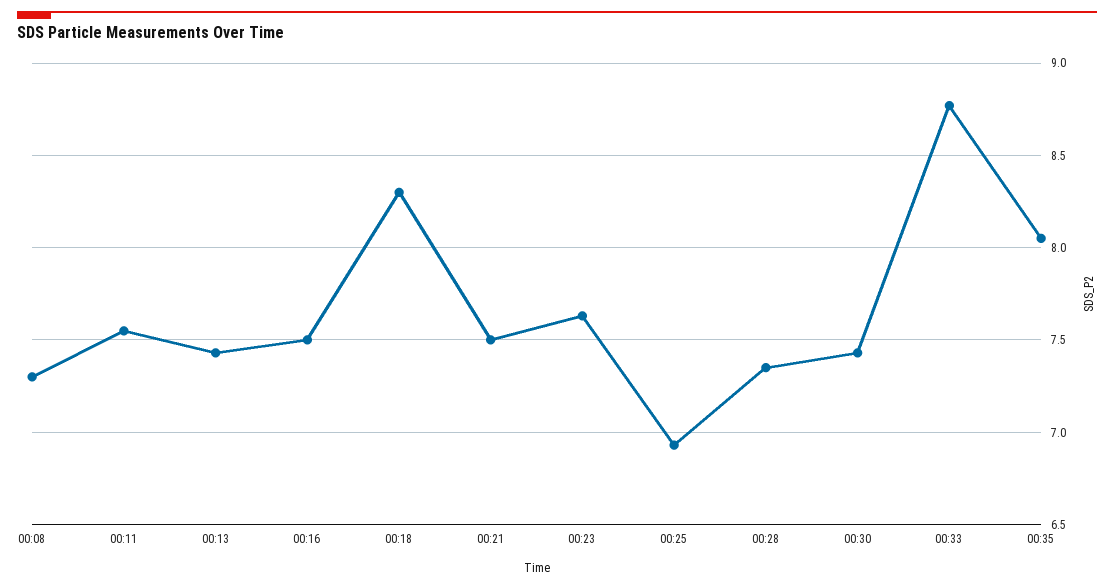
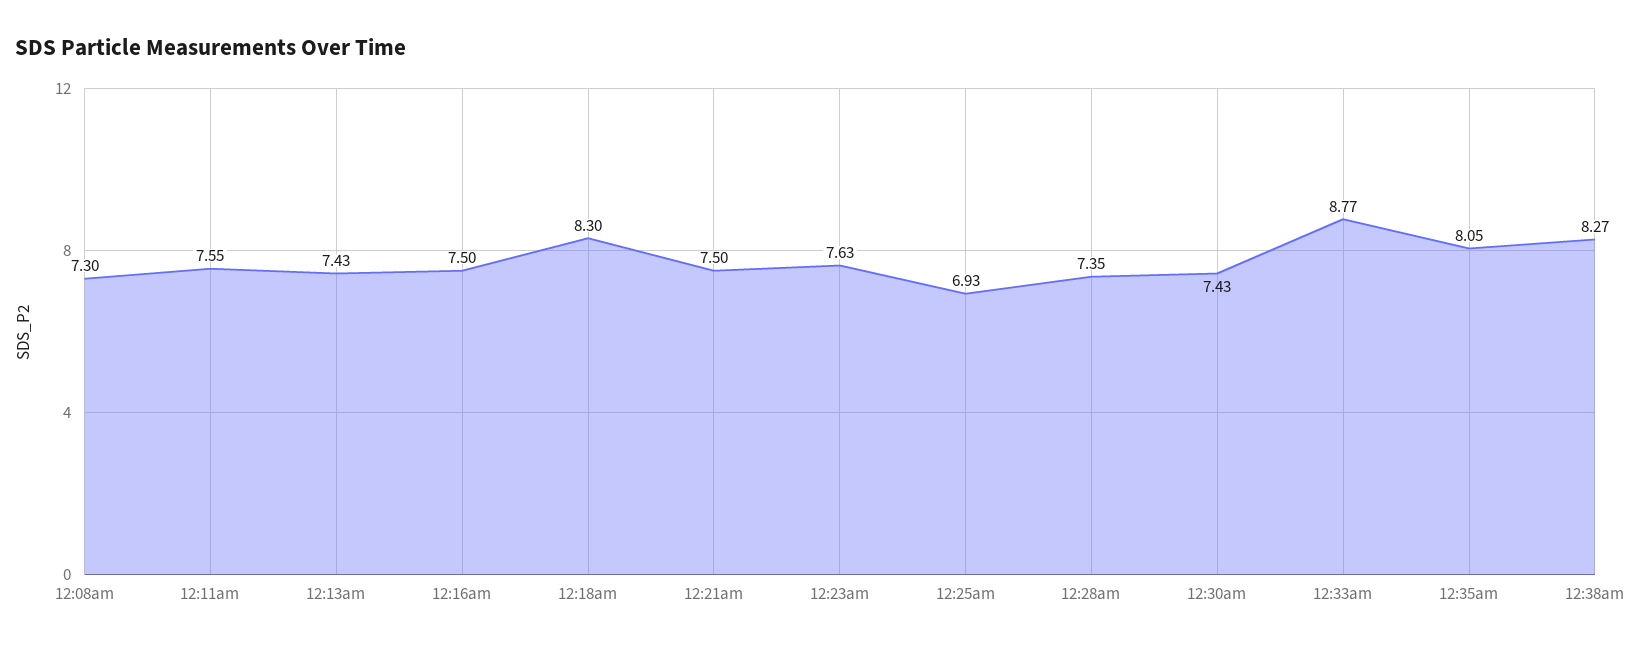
12:38am: none -> 8.27

